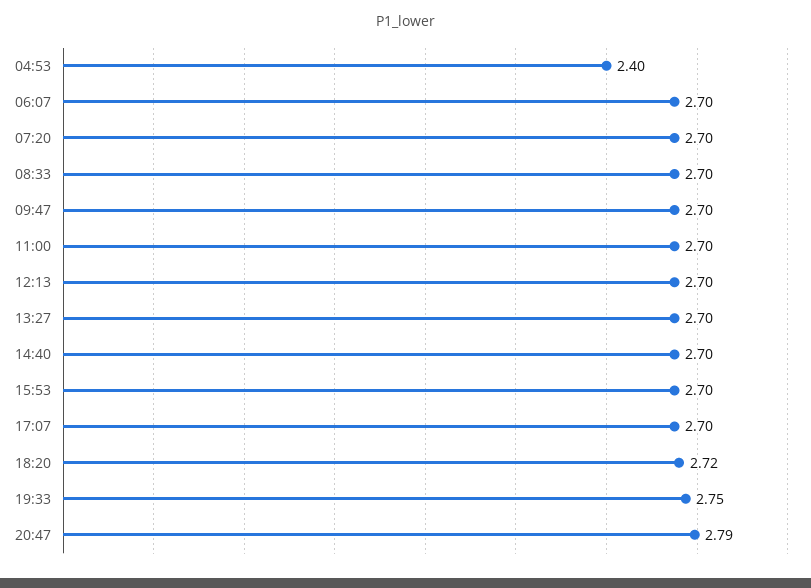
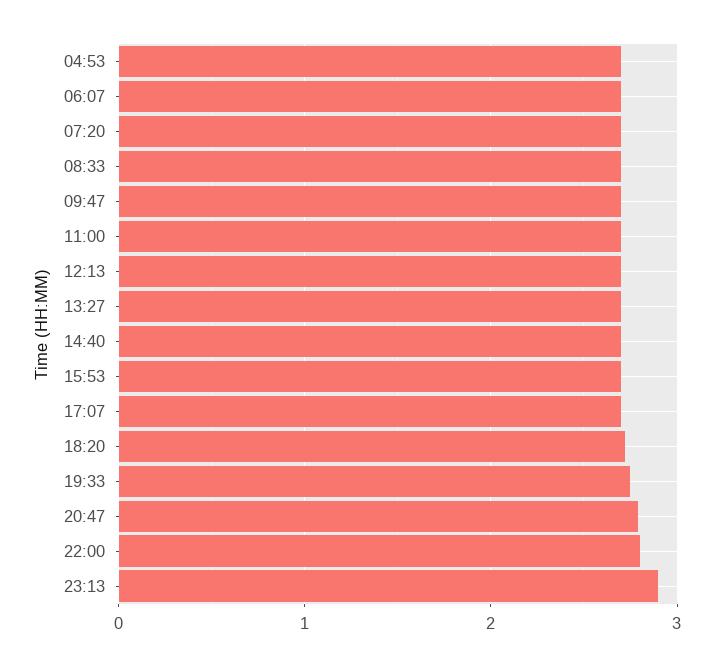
04:53: 2.4 -> 2.7
22:00: none -> 2.8
23:13: none -> 2.9

